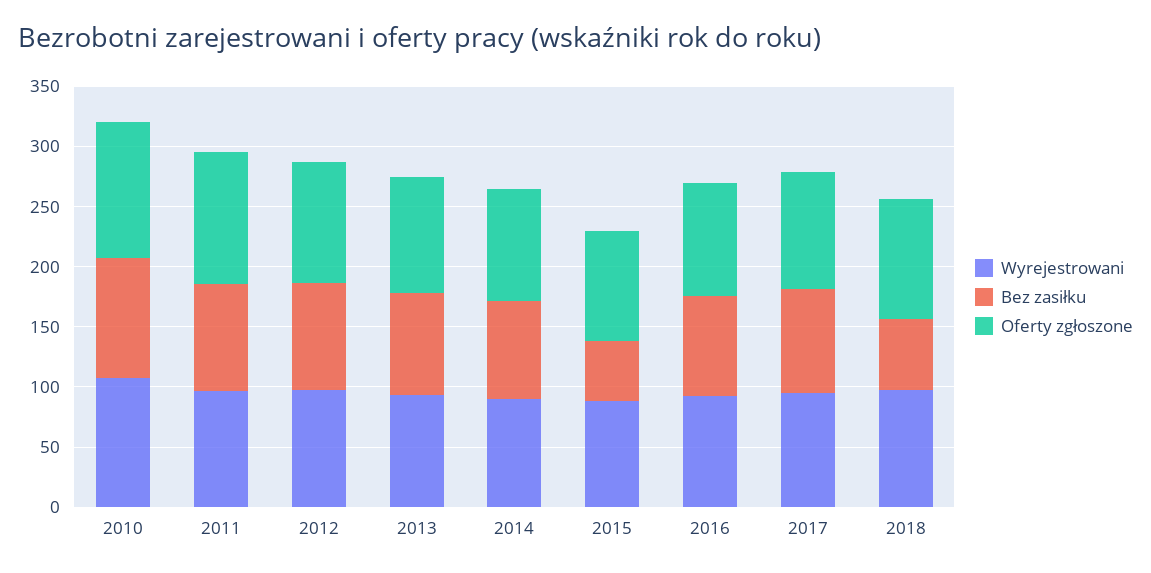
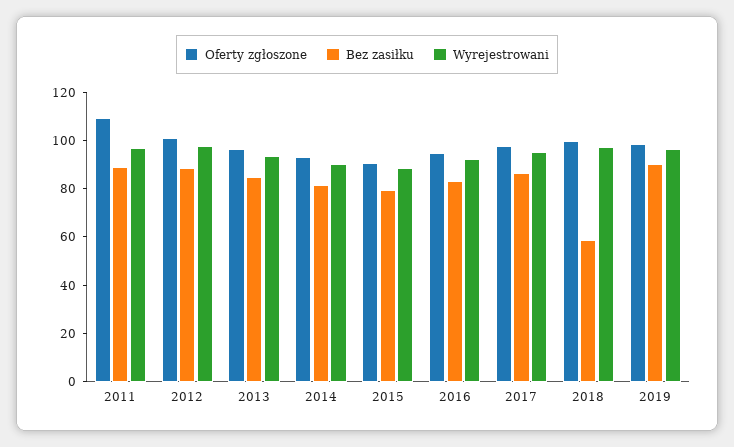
Wyrejestrowani, 2010: 110 -> none
Bez zasiłku, 2010: 100 -> none
Oferty zgłoszone, 2010: 110 -> none
Bez zasiłku, 2015: 50 -> 80
Oferty zgłoszone, 2019: none -> 100
Bez zasiłku, 2019: none -> 90
Wyrejestrowani, 2019: none -> 95

